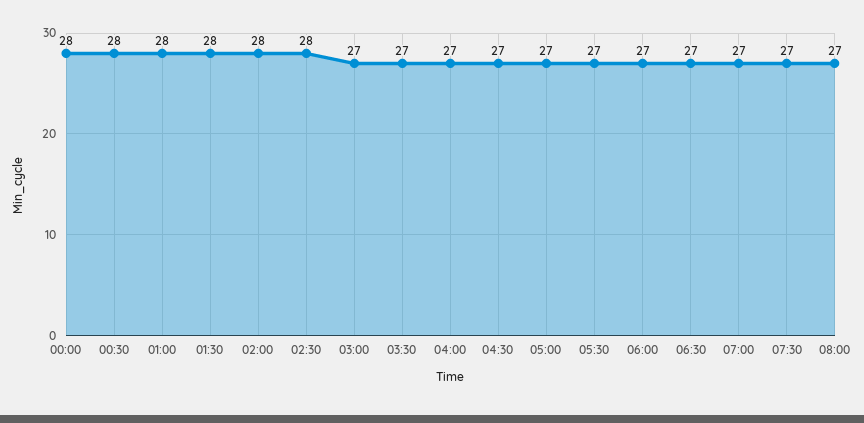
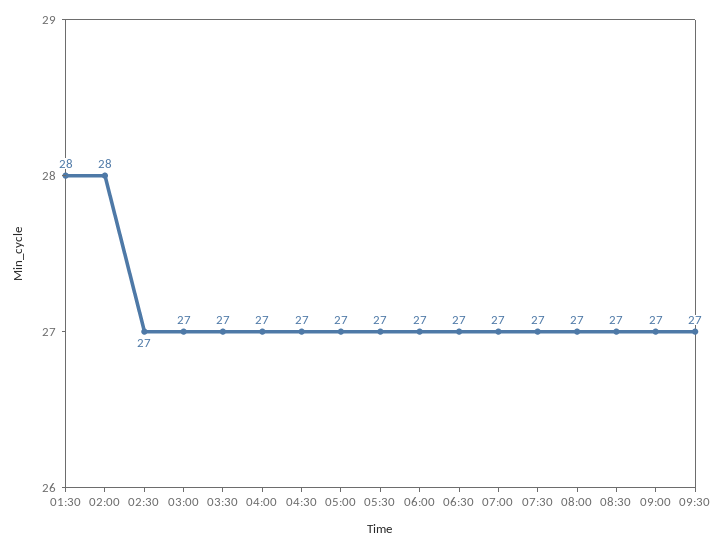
00:00: 28 -> none
00:30: 28 -> none
01:00: 28 -> none
02:30: 28 -> 27
08:30: none -> 27
09:00: none -> 27
09:30: none -> 27

